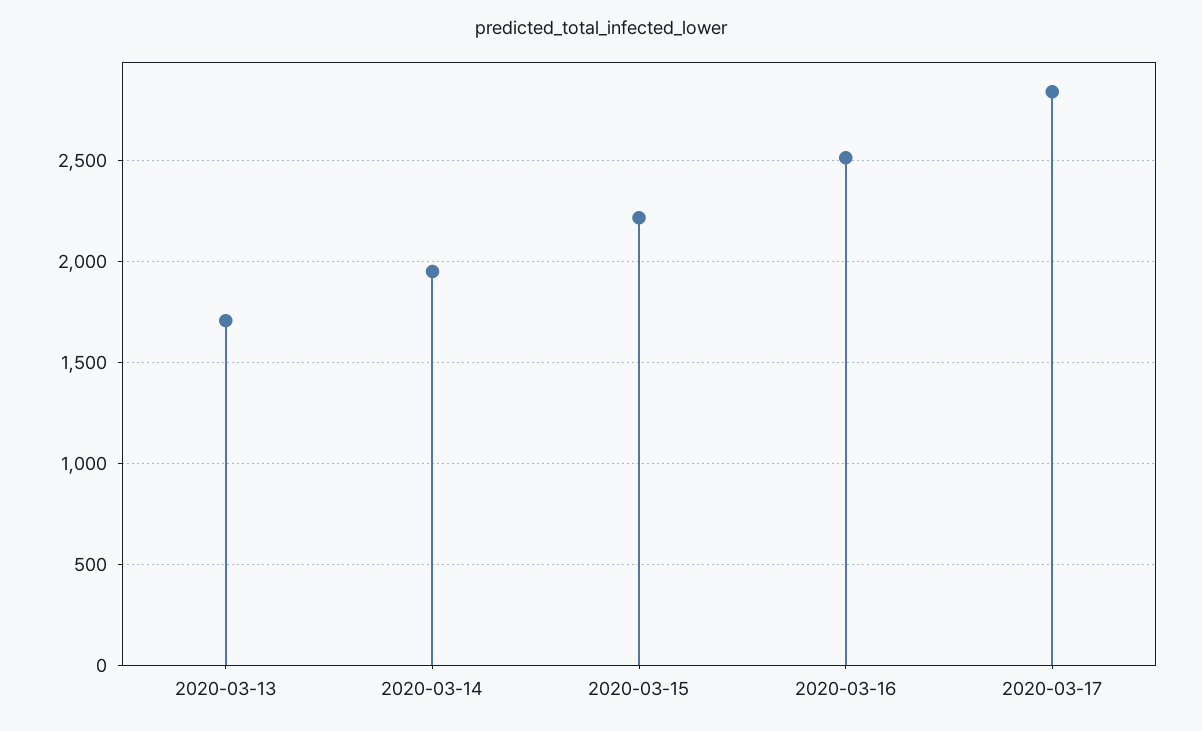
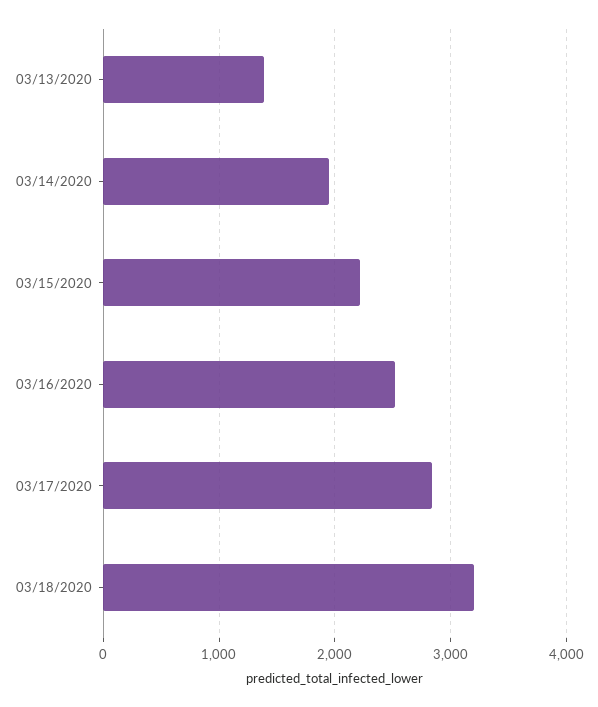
2020-03-13: 1700 -> 1400
03/18/2020: none -> 3200

